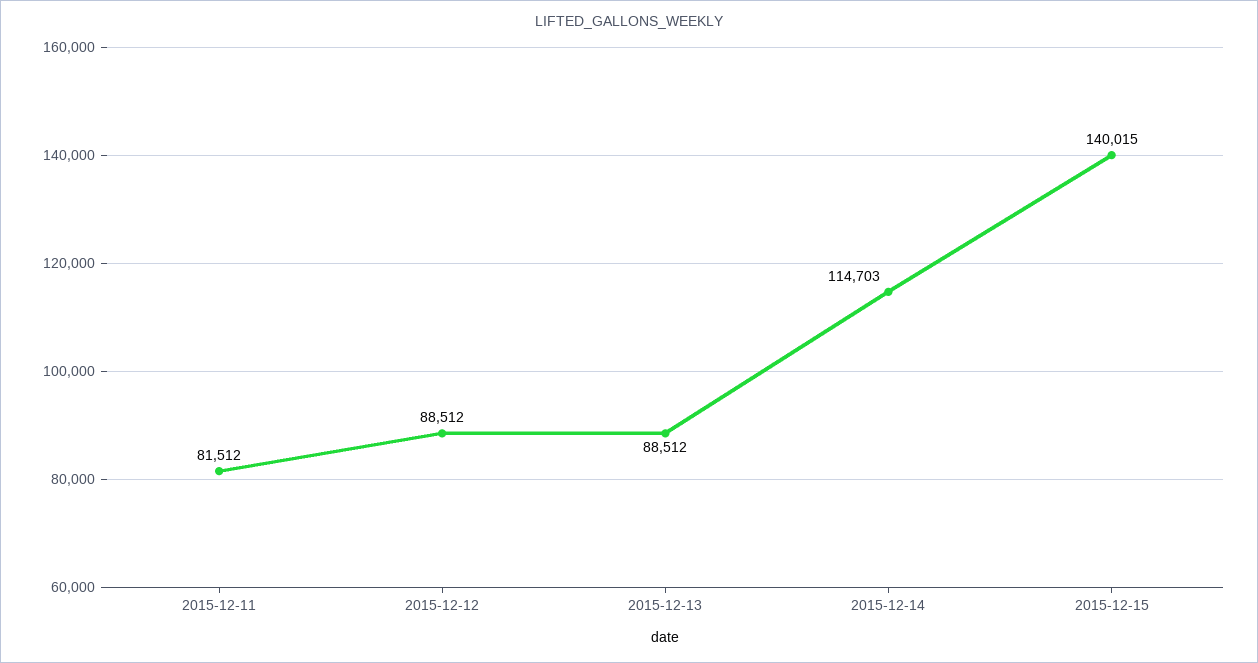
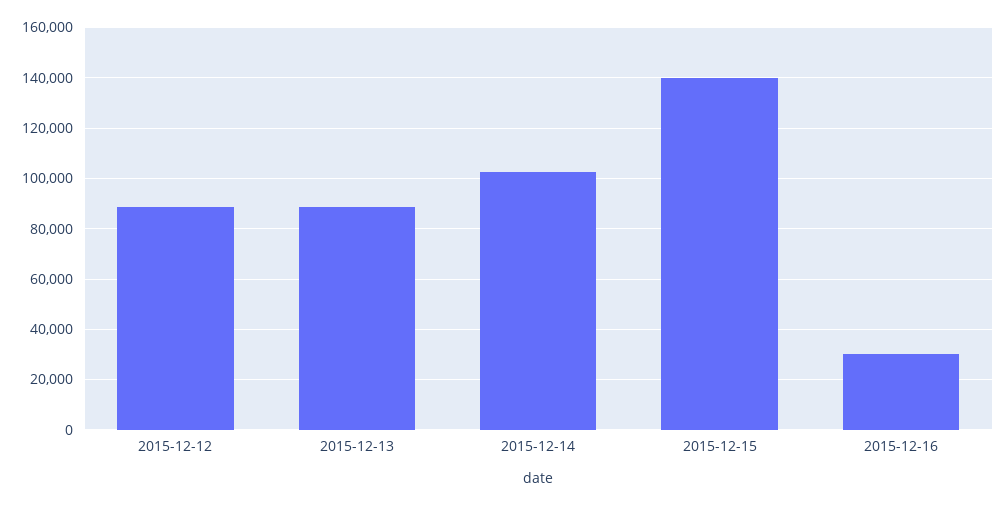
2015-12-11: 81512 -> none
2015-12-14: 114703 -> 102500
2015-12-16: none -> 30000

